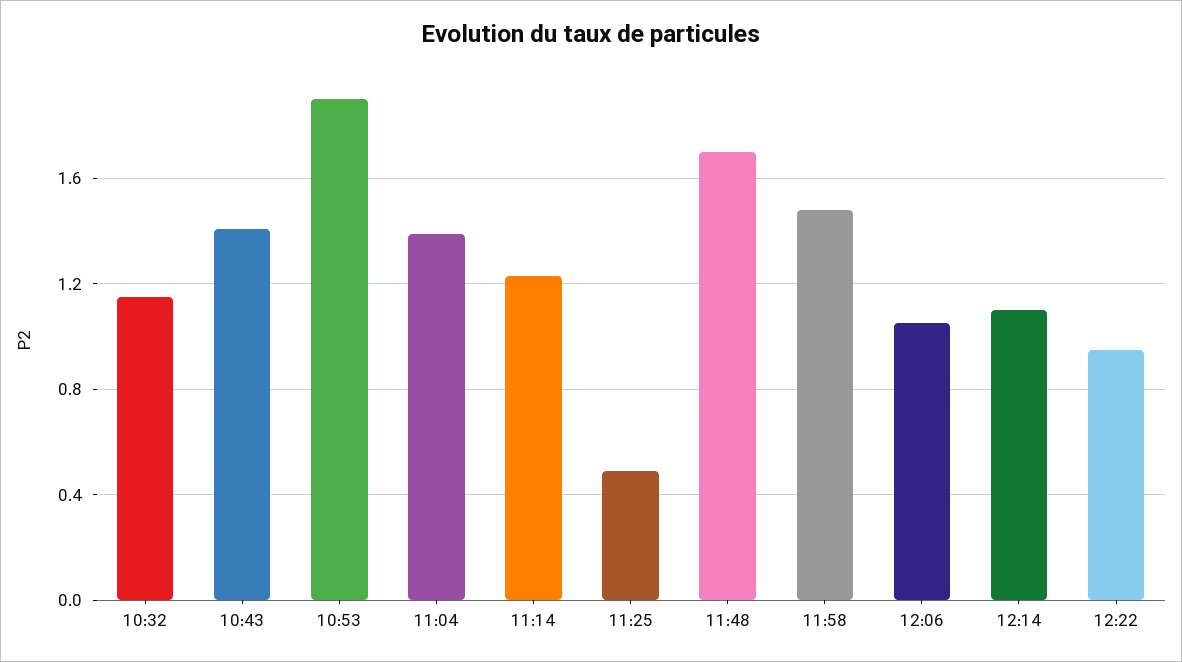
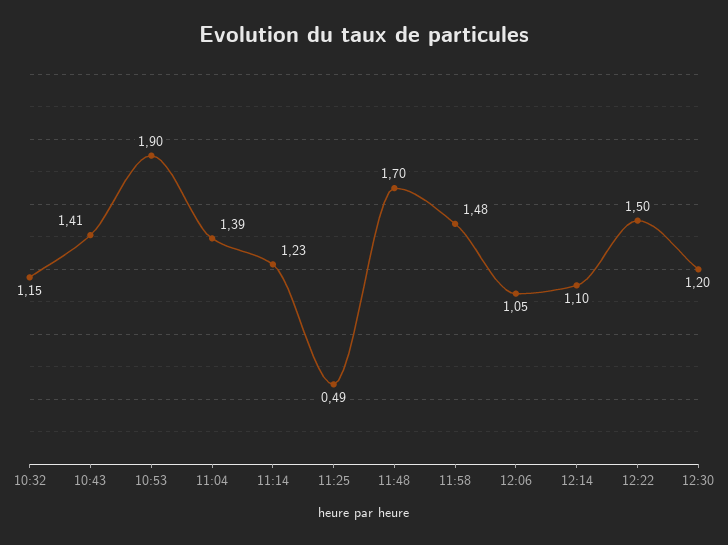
12:22: 0.95 -> 1.5
12:30: none -> 1.2

